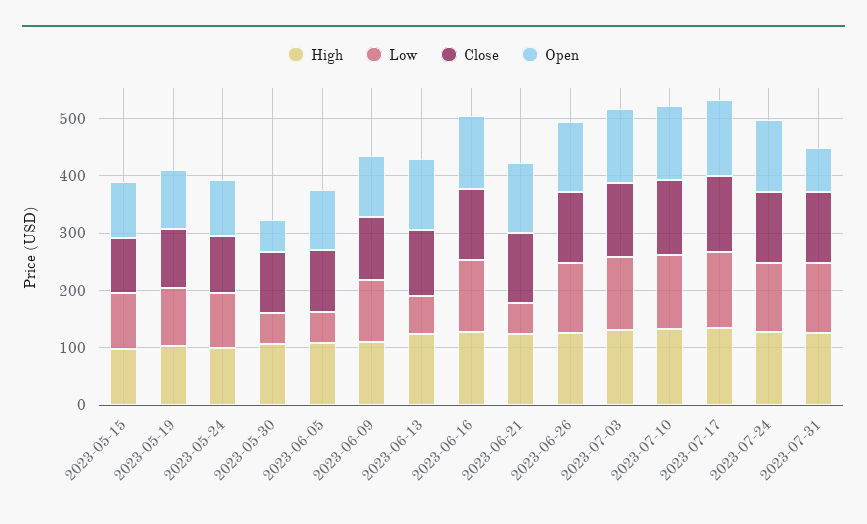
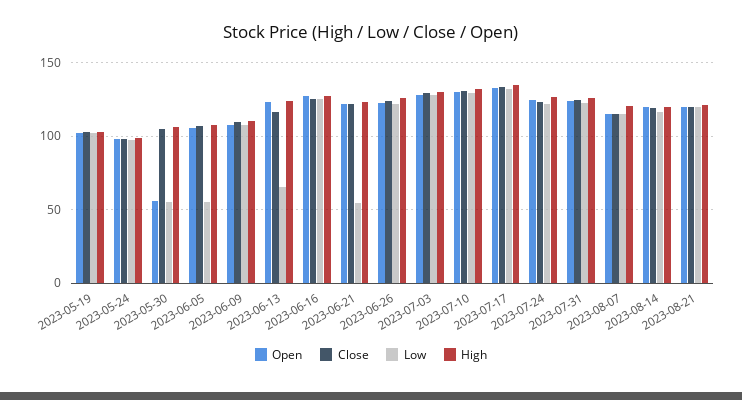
High, 2023-05-15: 100 -> none
Low, 2023-05-15: 100 -> none
Close, 2023-05-15: 100 -> none
Open, 2023-05-15: 100 -> none
Open, 2023-07-31: 80 -> 125
Open, 2023-08-07: none -> 115
Close, 2023-08-07: none -> 115
Low, 2023-08-07: none -> 115
High, 2023-08-07: none -> 120
Open, 2023-08-14: none -> 120
Close, 2023-08-14: none -> 120
Low, 2023-08-14: none -> 115
High, 2023-08-14: none -> 120
Open, 2023-08-21: none -> 120
Close, 2023-08-21: none -> 120
Low, 2023-08-21: none -> 120
High, 2023-08-21: none -> 120

